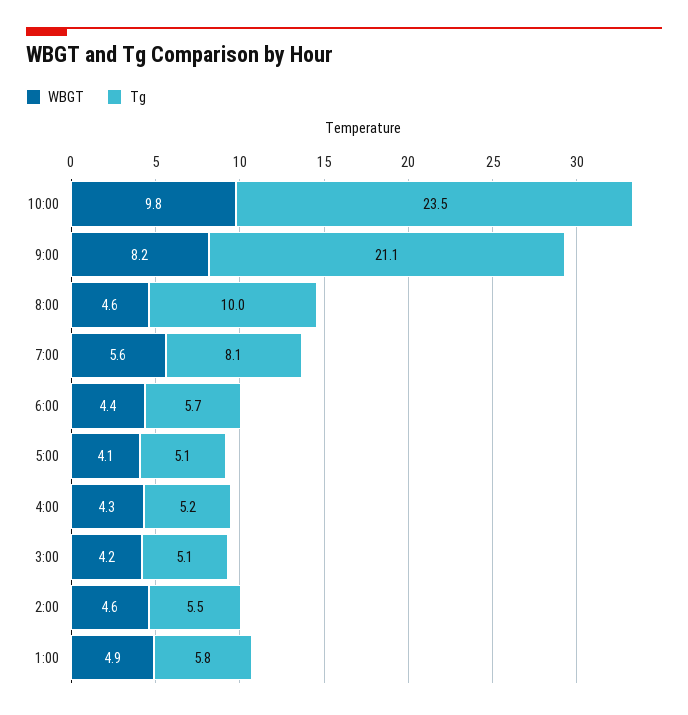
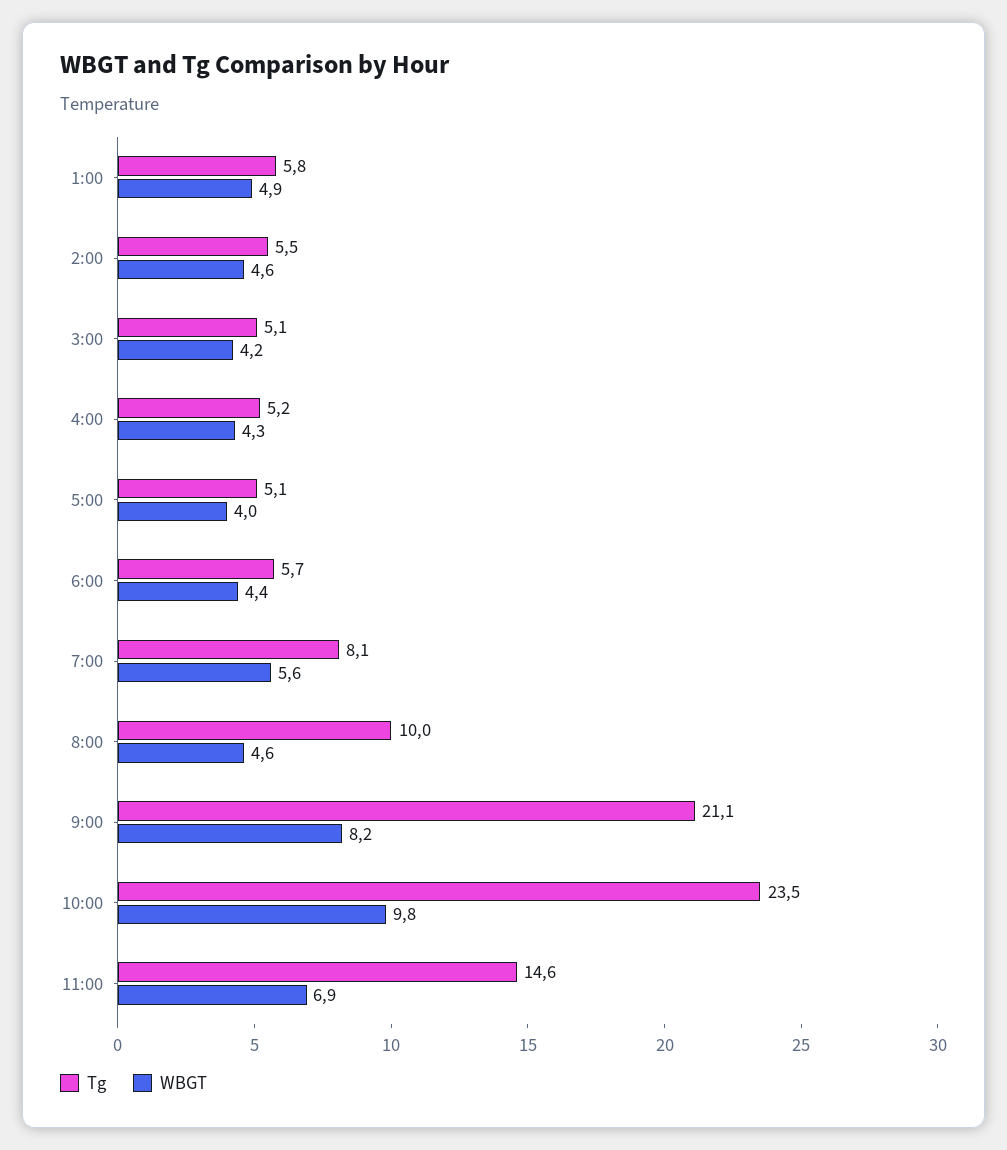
WBGT, 5:00: 4.1 -> 4
Tg, 11:00: none -> 14.6
WBGT, 11:00: none -> 6.9

